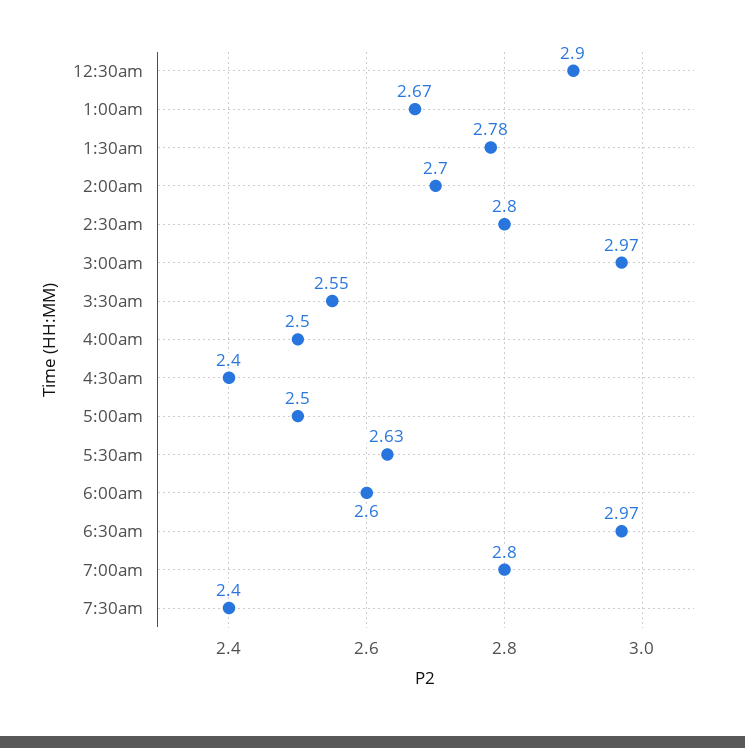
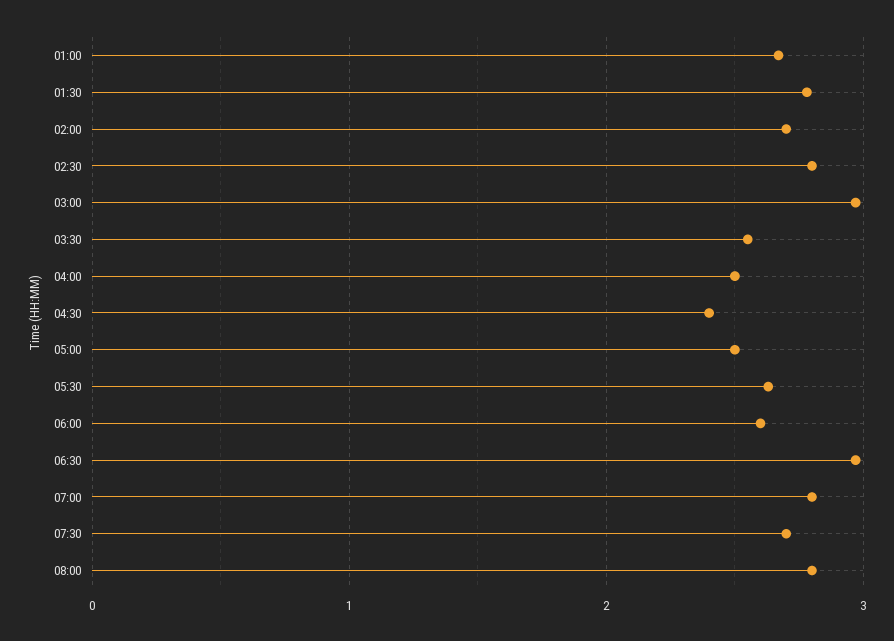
12:30am: 2.9 -> none
7:30am: 2.4 -> 2.7
08:00: none -> 2.8

